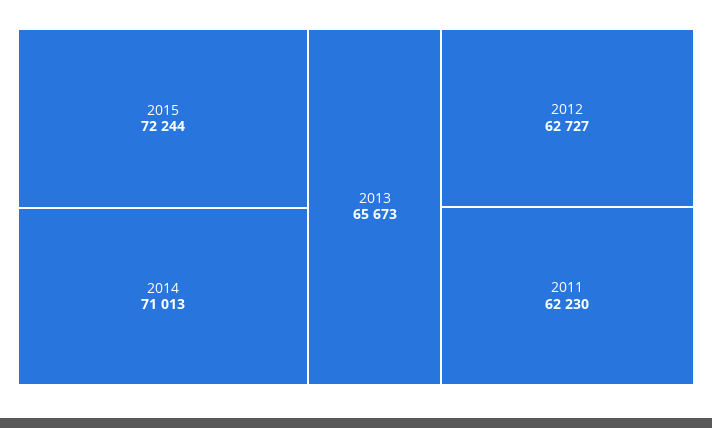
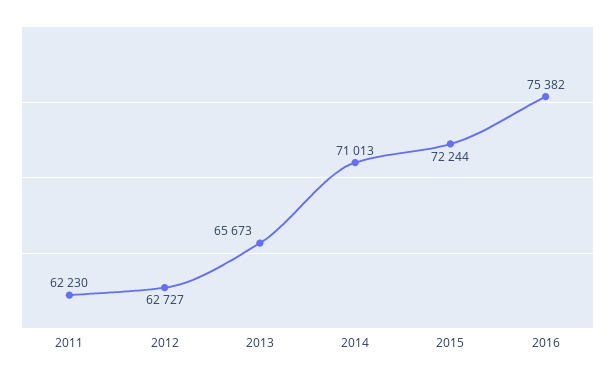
2016: none -> 75382

